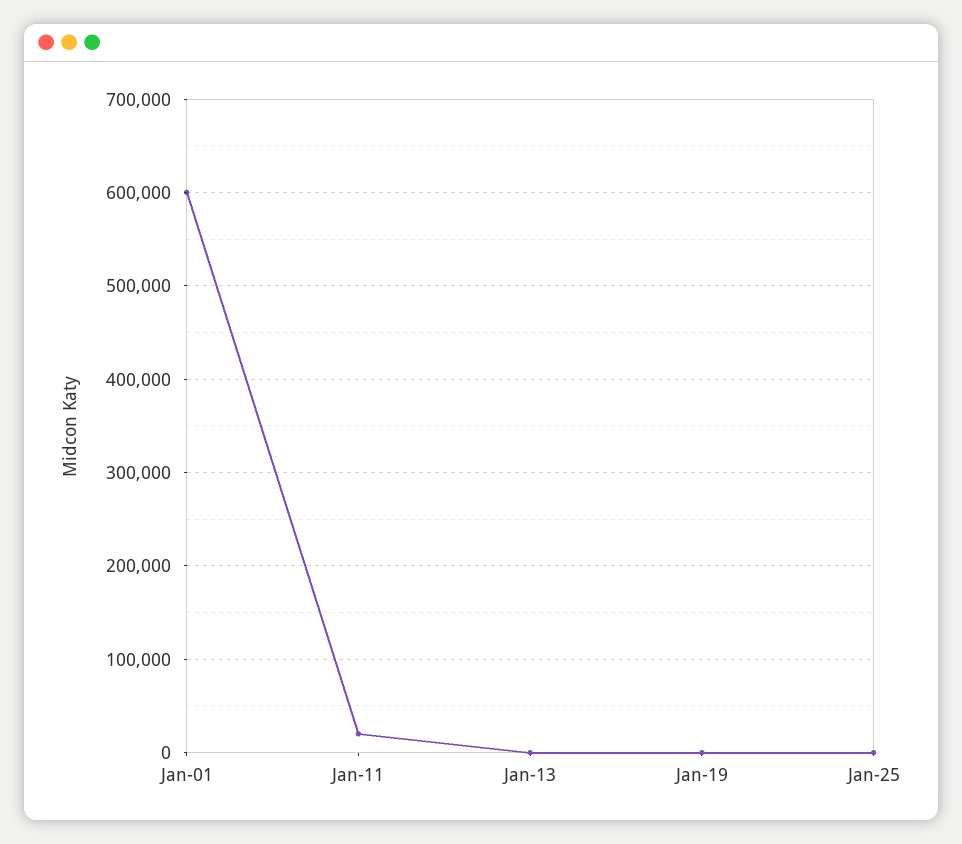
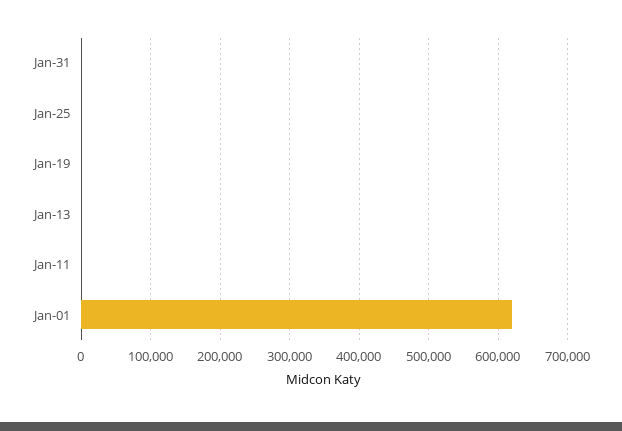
Jan-01: 600000 -> 620000
Jan-11: 20000 -> 0
Jan-31: none -> 0

